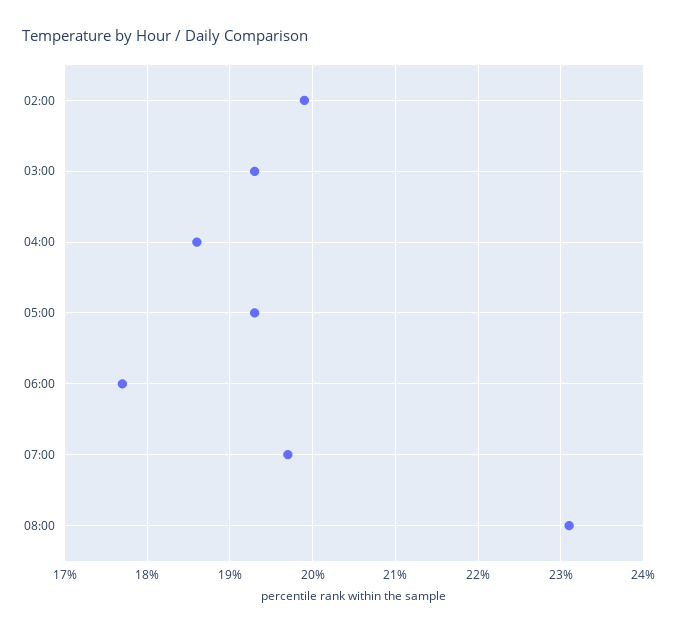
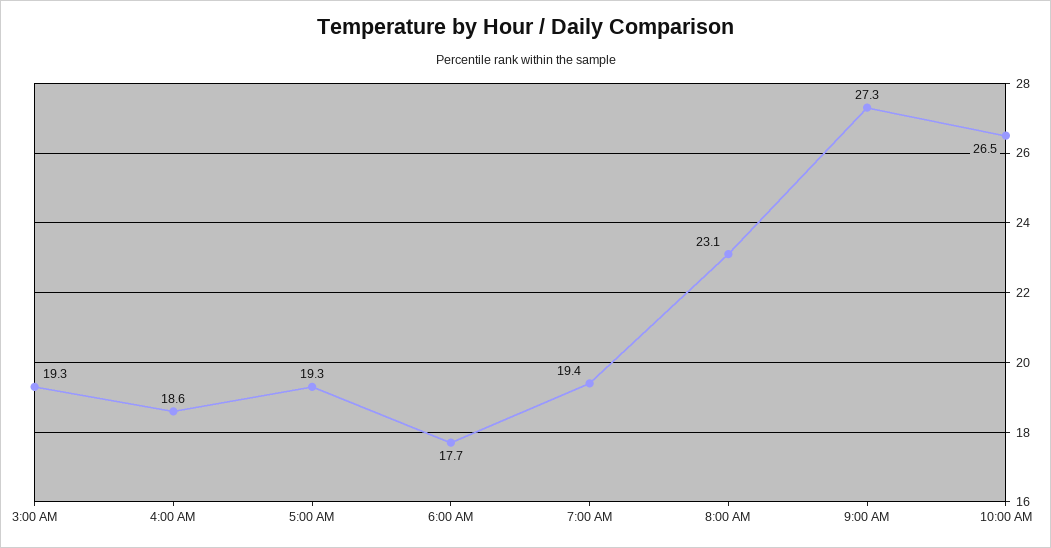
02:00: 19.9 -> none
07:00: 19.7 -> 19.4
9:00 AM: none -> 27.3
10:00 AM: none -> 26.5

